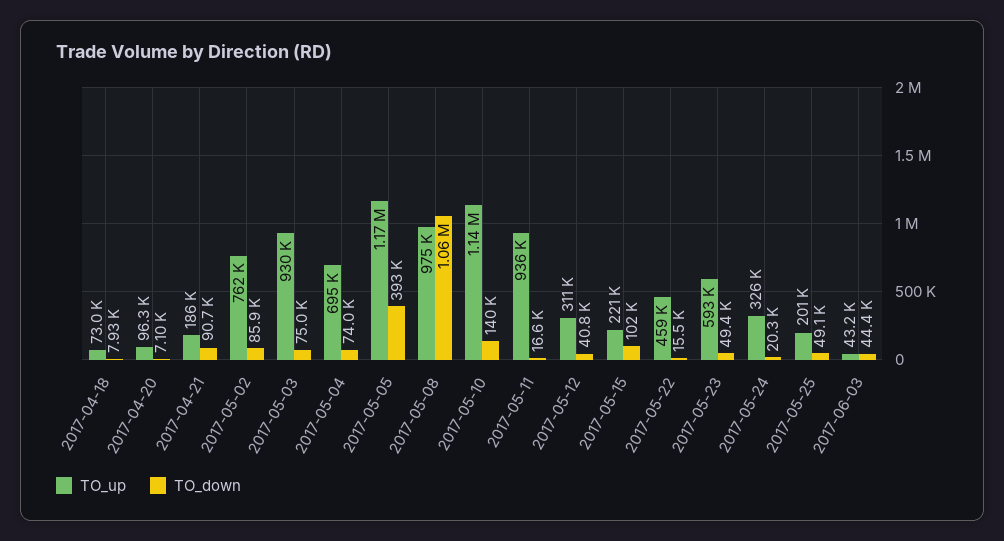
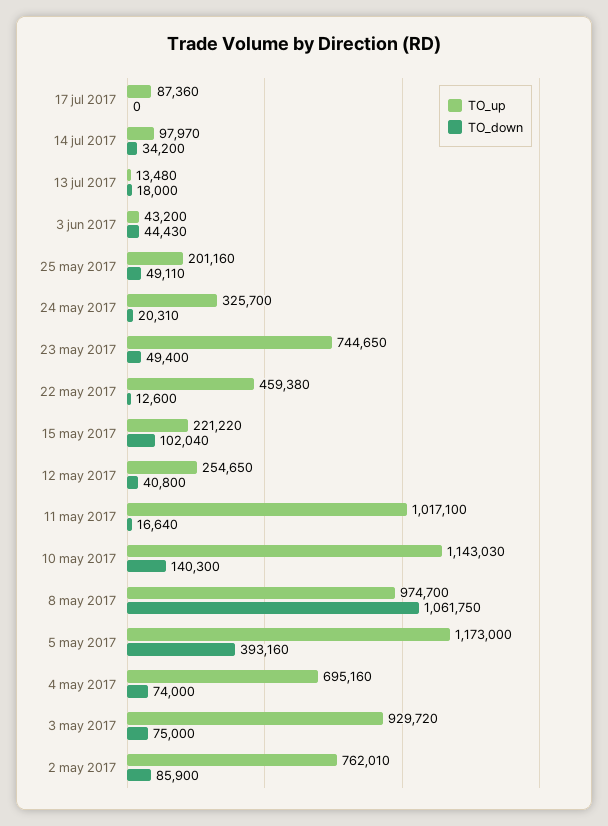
TO_up, 2017-04-18: 73000 -> none
TO_down, 2017-04-18: 7930 -> none
TO_up, 2017-04-20: 96300 -> none
TO_down, 2017-04-20: 7100 -> none
TO_up, 2017-04-21: 186000 -> none
TO_down, 2017-04-21: 90700 -> none
TO_up, 2017-05-11: 936000 -> 1017100
TO_up, 2017-05-12: 311000 -> 254650
TO_down, 2017-05-22: 15500 -> 12600
TO_up, 2017-05-23: 593000 -> 744650
TO_up, 17 jul 2017: none -> 87360
TO_down, 17 jul 2017: none -> 0
TO_up, 14 jul 2017: none -> 97970
TO_down, 14 jul 2017: none -> 34200
TO_up, 13 jul 2017: none -> 13480
TO_down, 13 jul 2017: none -> 18000

